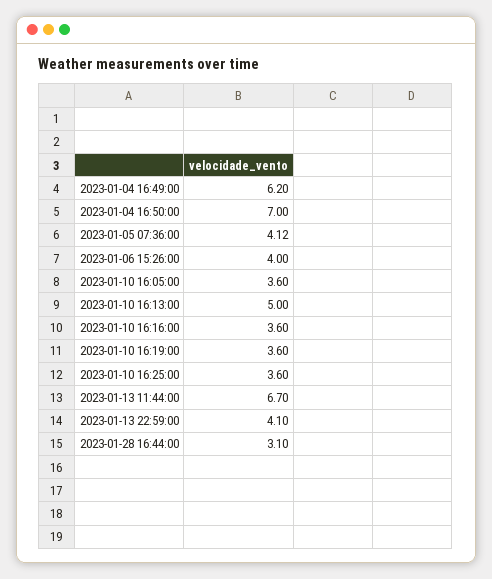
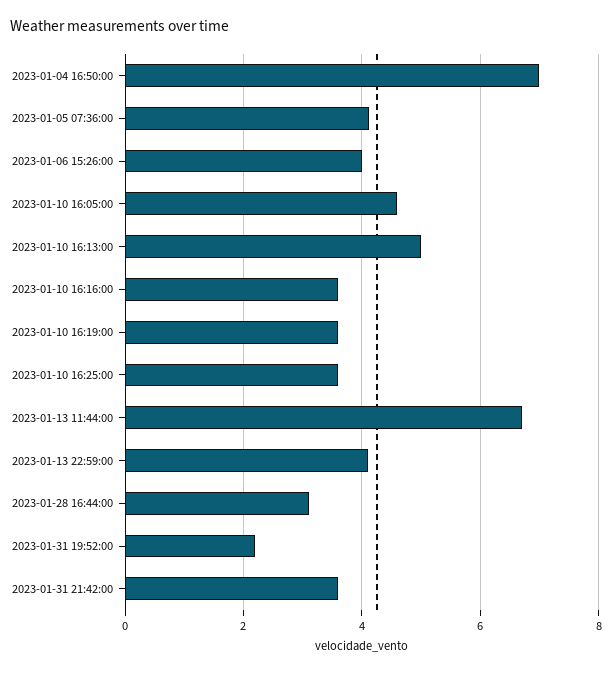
2023-01-04 16:49:00: 6.2 -> none
2023-01-10 16:05:00: 3.6 -> 4.6
2023-01-31 19:52:00: none -> 2.2
2023-01-31 21:42:00: none -> 3.6

